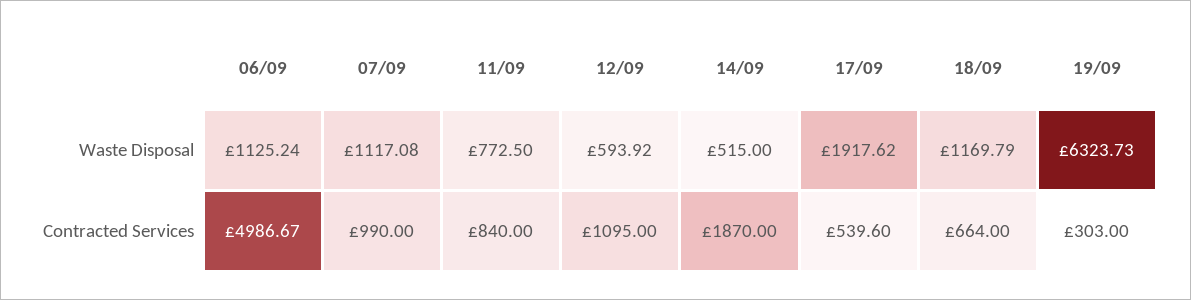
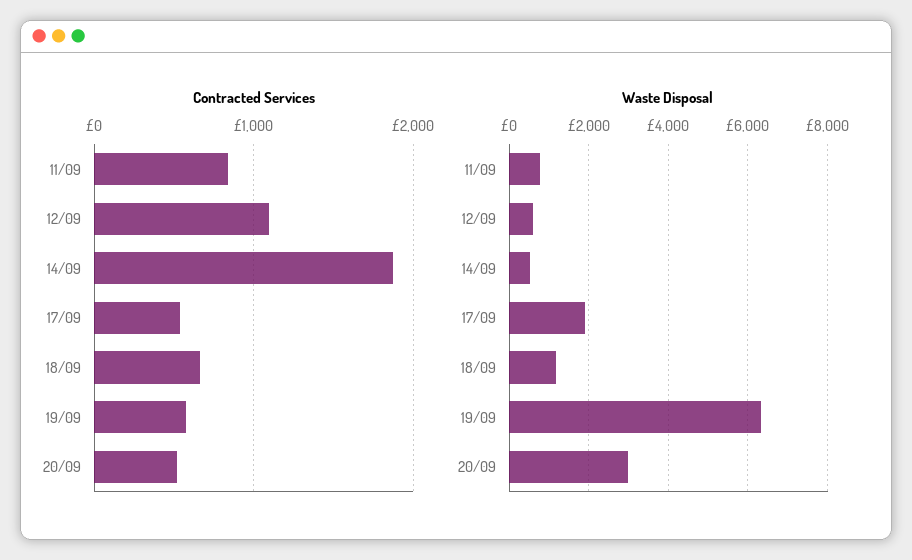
Waste Disposal, 06/09: 1125.24 -> none
Waste Disposal, 07/09: 1117.08 -> none
Contracted Services, 06/09: 4986.67 -> none
Contracted Services, 07/09: 990 -> none
Contracted Services, 19/09: 303 -> 600
Contracted Services, 20/09: none -> 500
Waste Disposal, 20/09: none -> 3000

